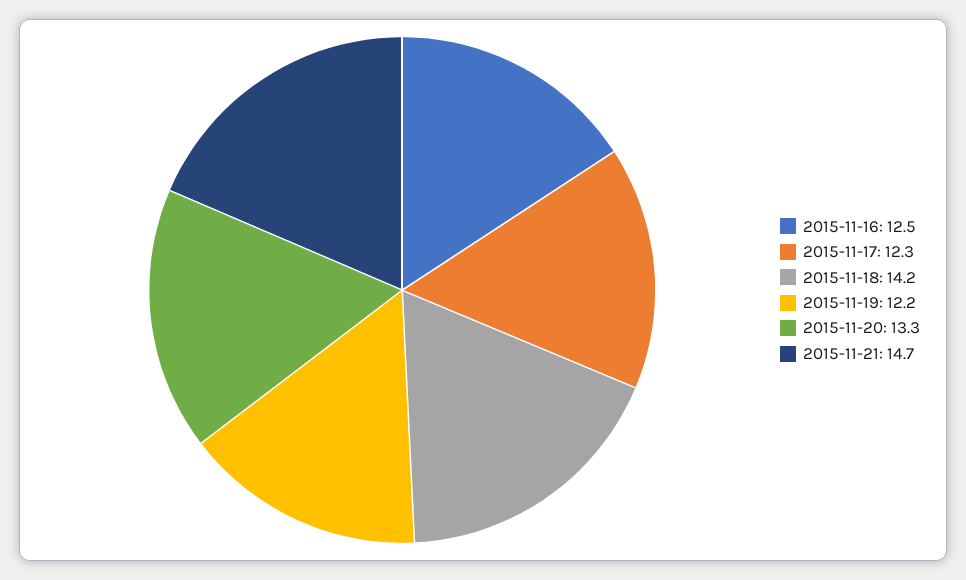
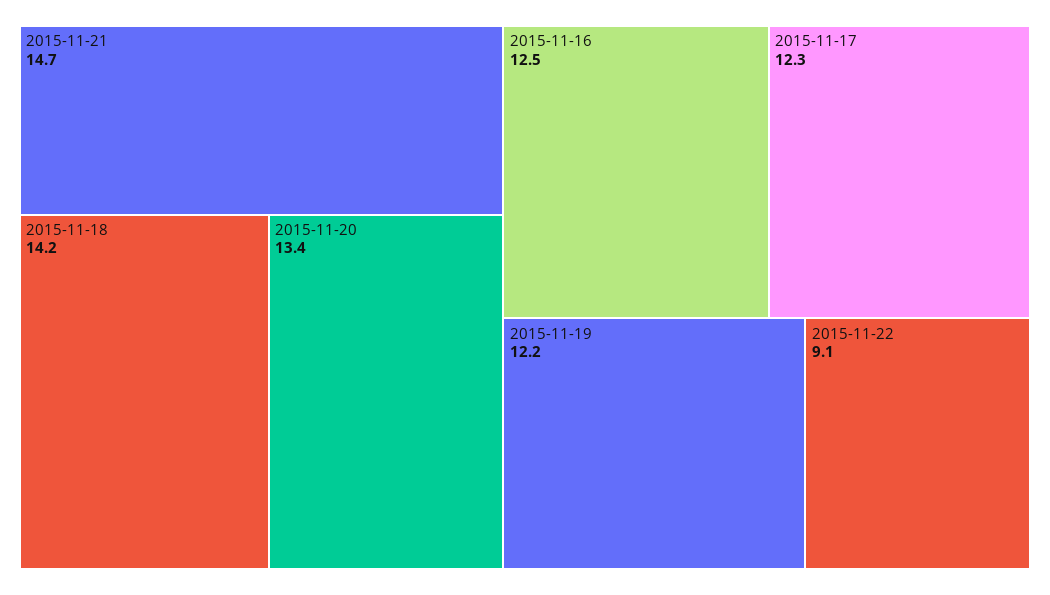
2015-11-20: 13.3 -> 13.4
2015-11-22: none -> 9.1

